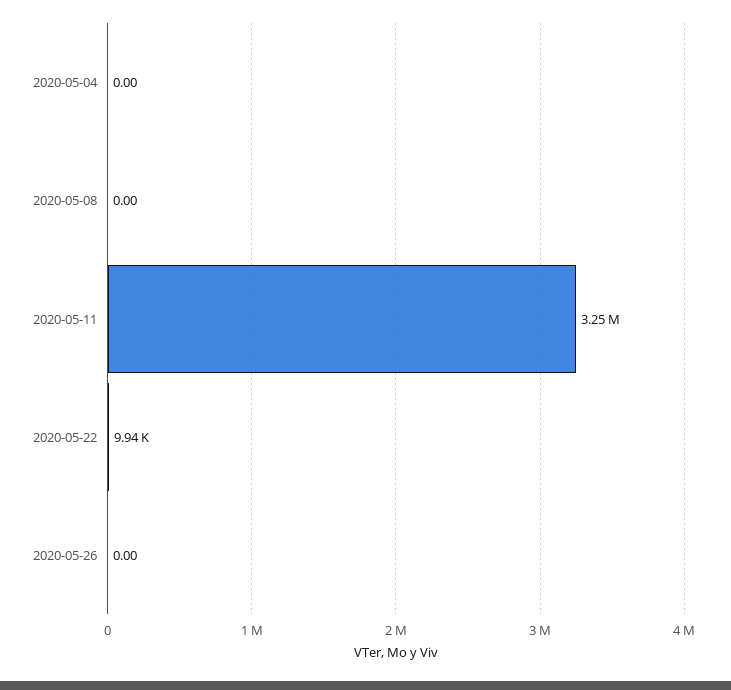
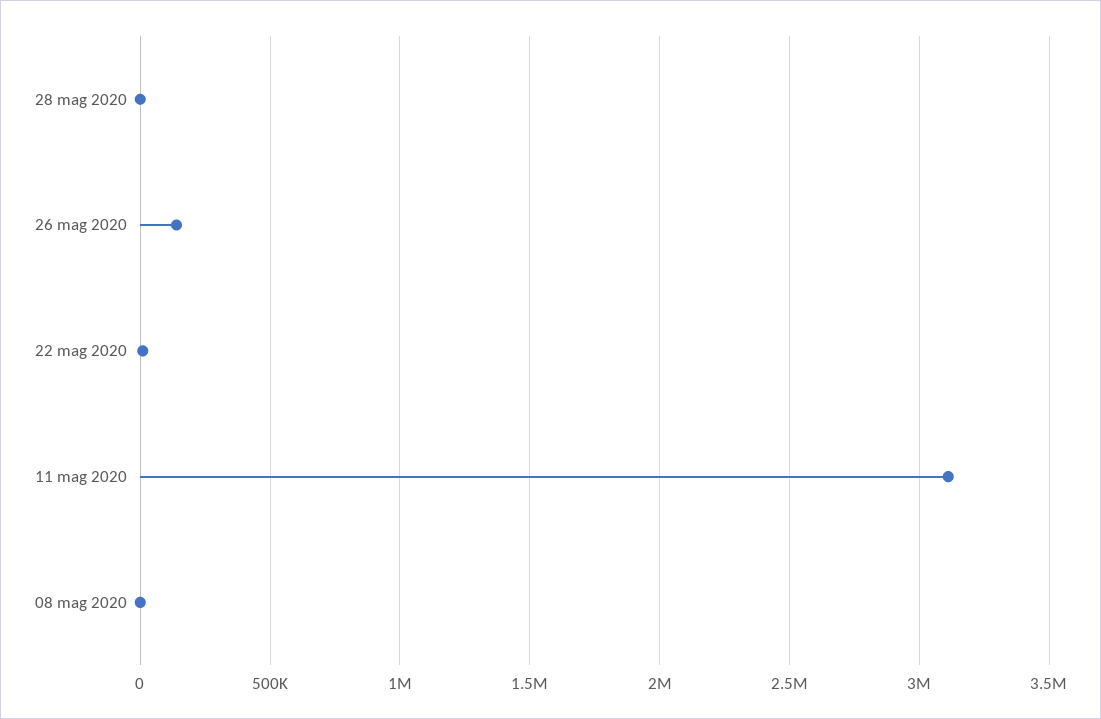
2020-05-04: 0 -> none
2020-05-11: 3250000 -> 3100000
2020-05-26: 0 -> 150000
28 mag 2020: none -> 0

